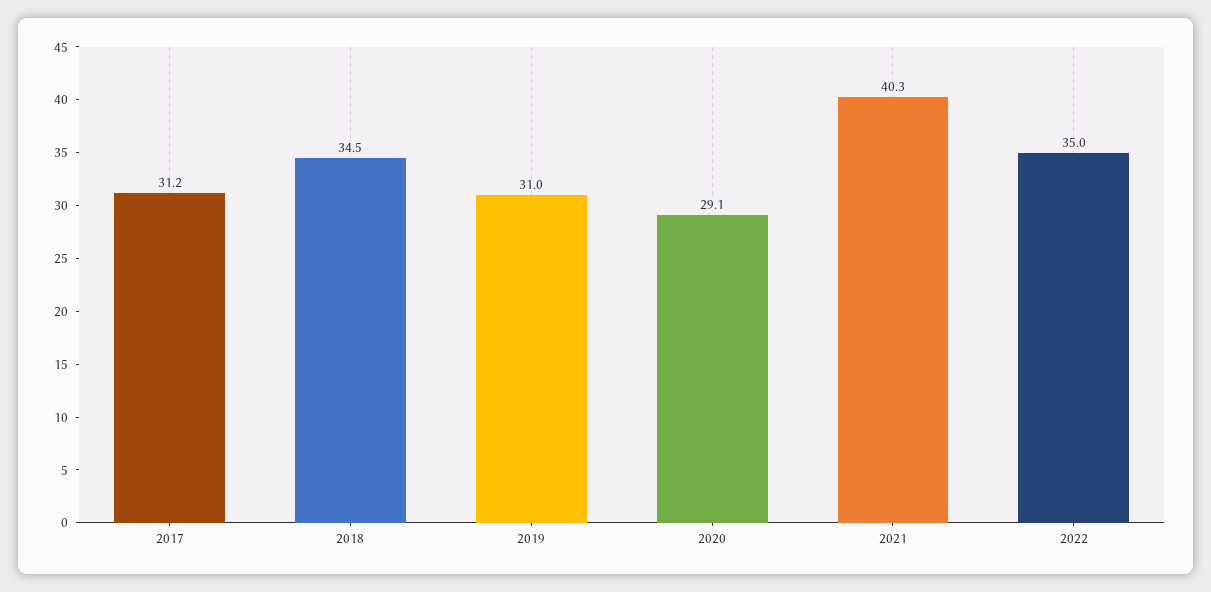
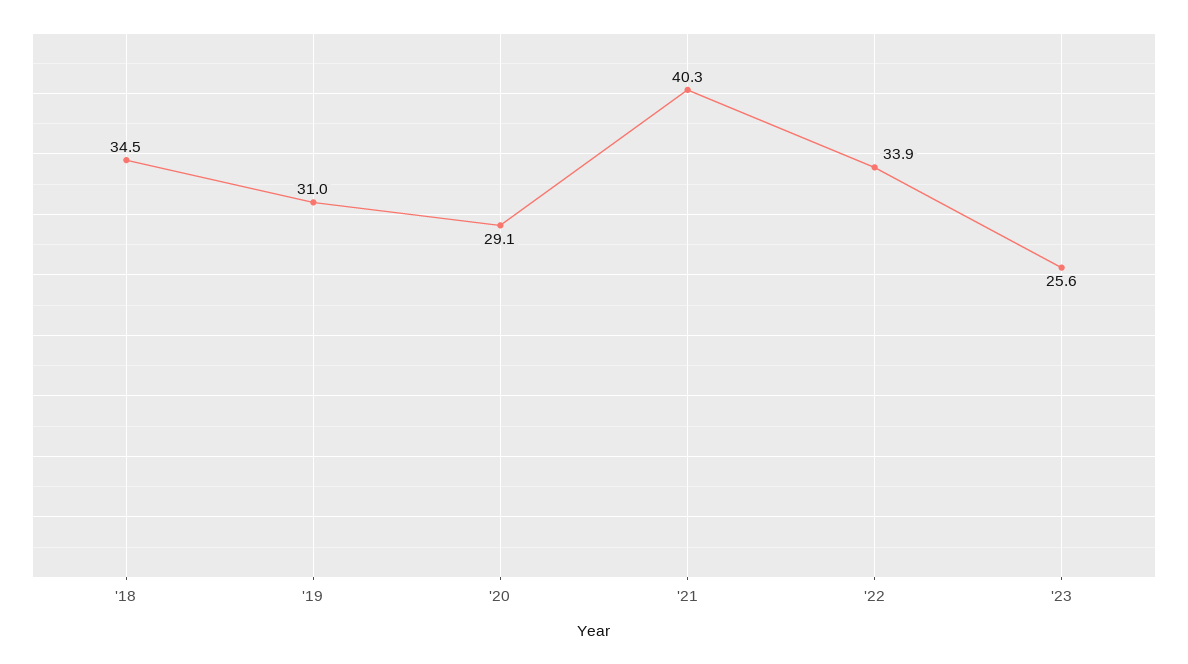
2017: 31.2 -> none
2022: 35 -> 33.9
'23: none -> 25.6

